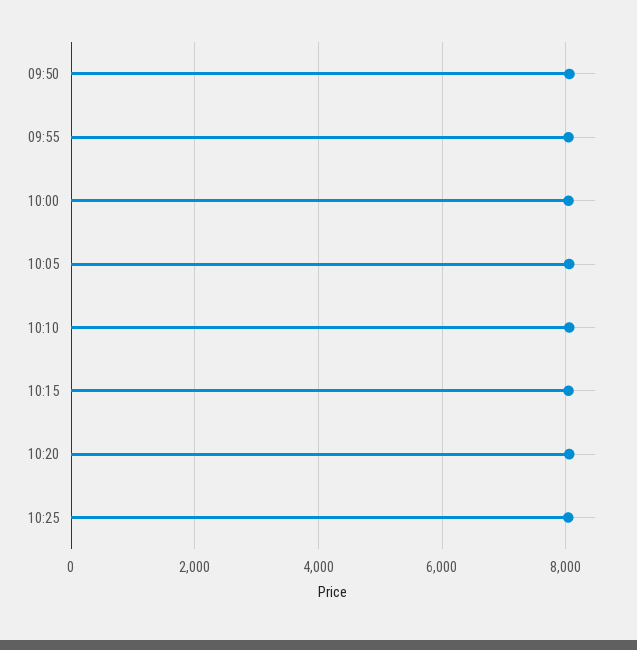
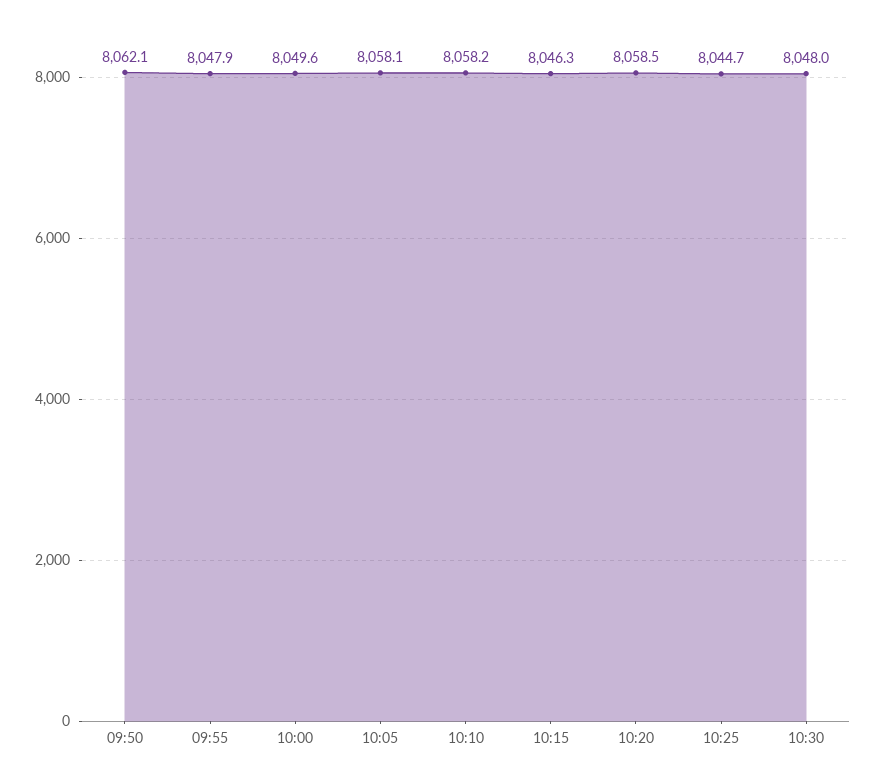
10:30: none -> 8048

